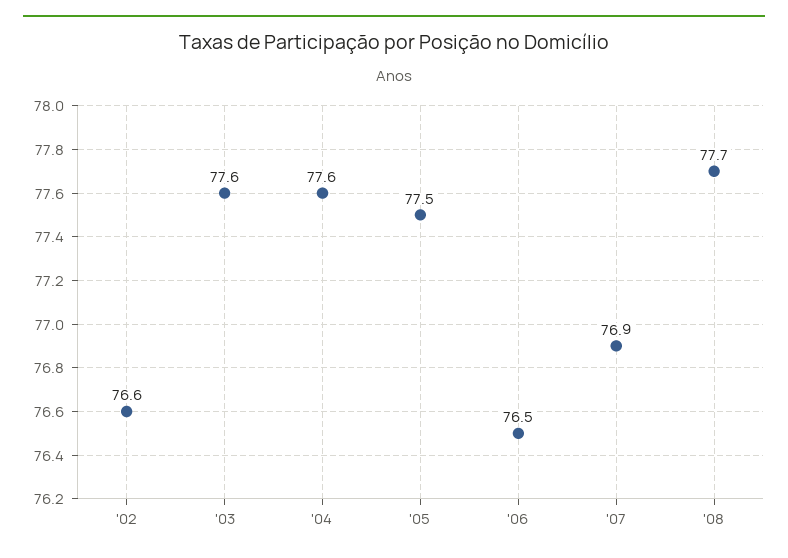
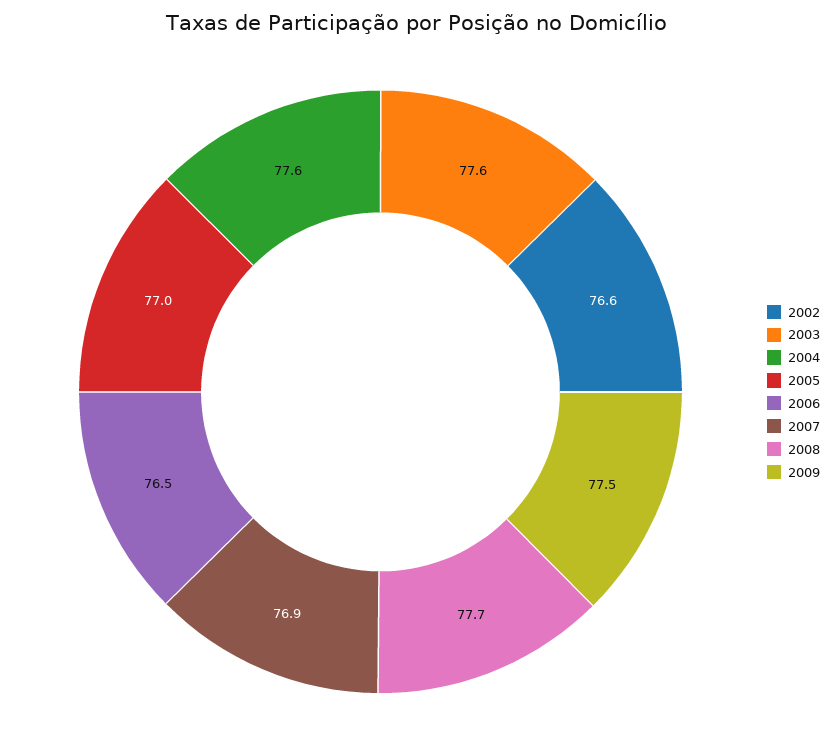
'05: 77.5 -> 77
2009: none -> 77.5

